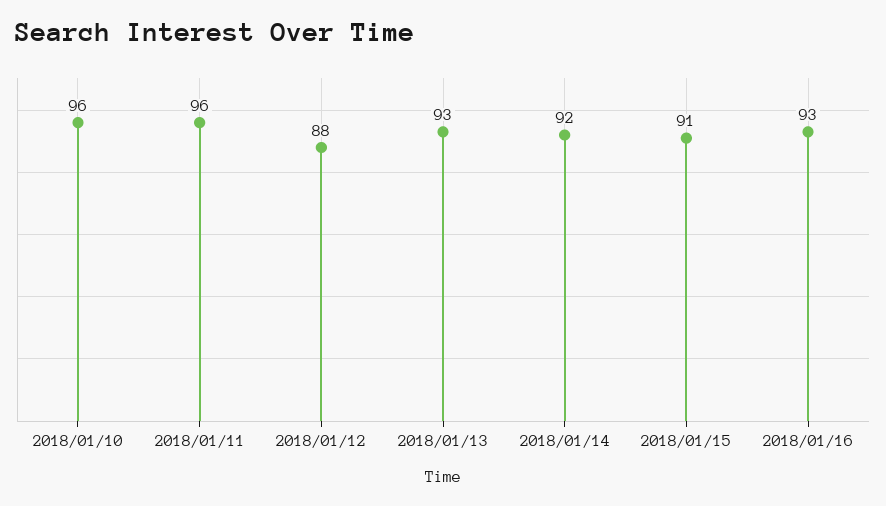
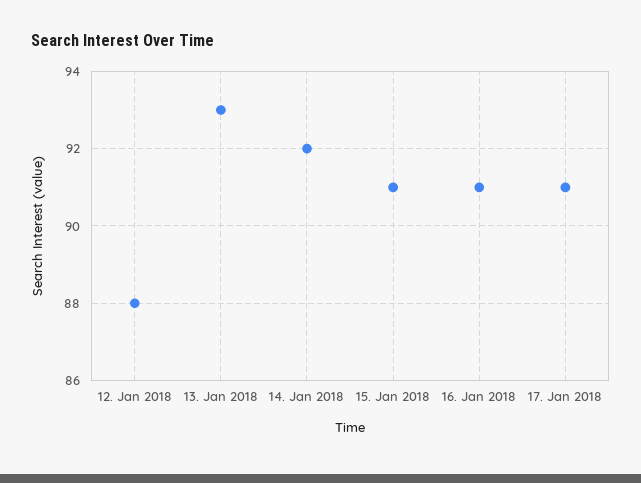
2018/01/10: 96 -> none
2018/01/11: 96 -> none
2018/01/16: 93 -> 91
17. Jan 2018: none -> 91

